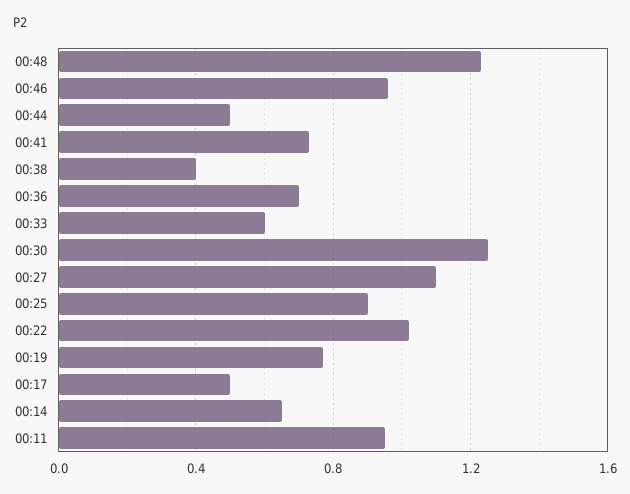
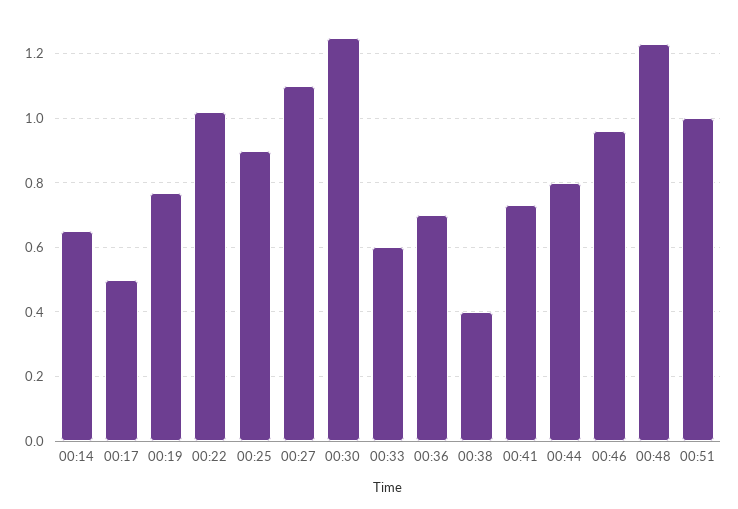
00:44: 0.5 -> 0.8
00:11: 0.95 -> none
00:51: none -> 1

